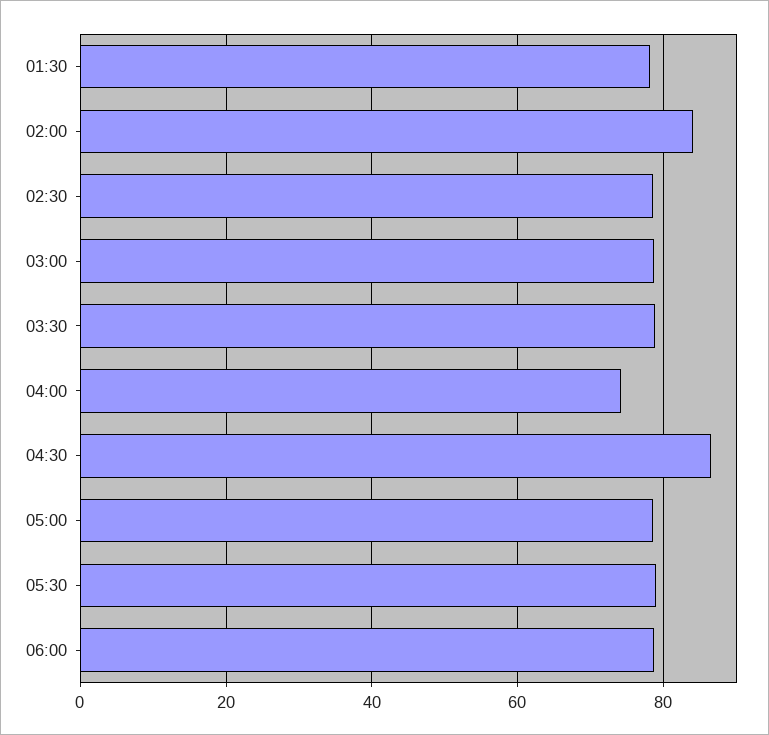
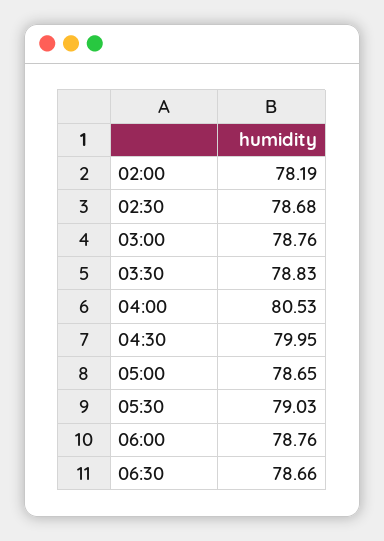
01:30: 78 -> none
02:00: 84 -> 78.19
04:00: 74 -> 80.53
04:30: 86 -> 79.95
06:30: none -> 78.66

